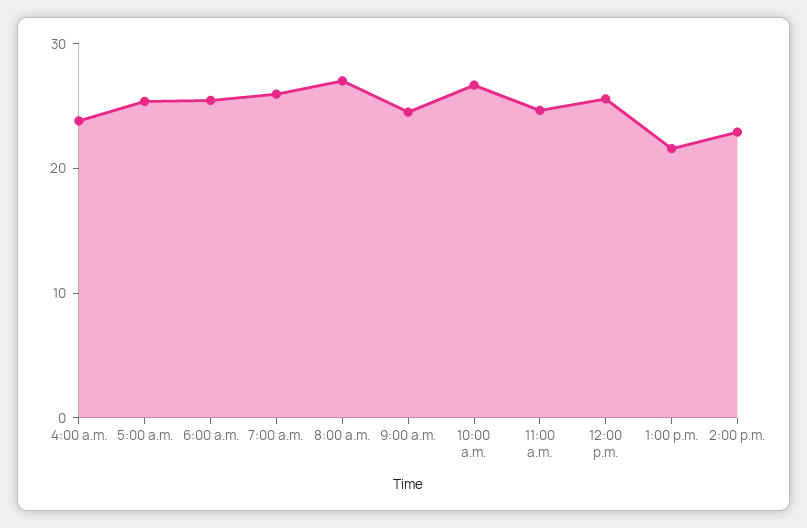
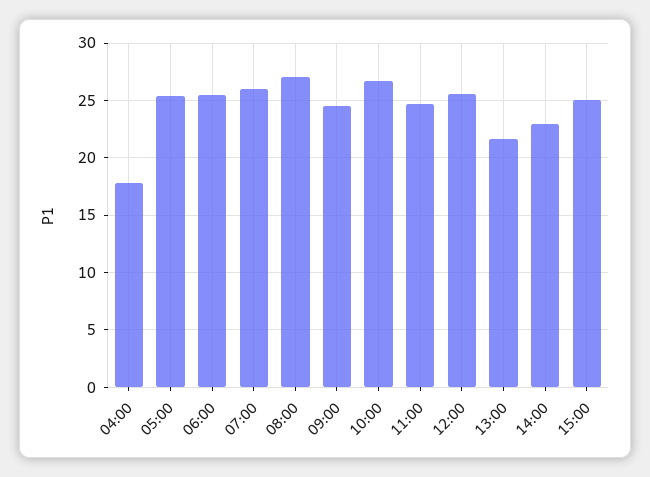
4:00 a.m.: 24 -> 18
15:00: none -> 25

